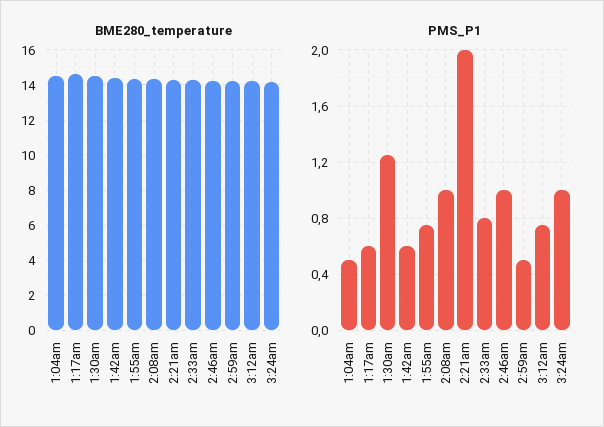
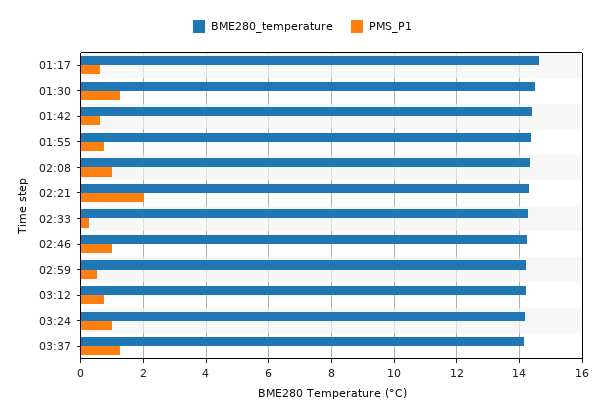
BME280_temperature, 1:04am: 14.5 -> none
PMS_P1, 1:04am: 0.5 -> none
PMS_P1, 2:33am: 0.8 -> 0.2
BME280_temperature, 03:37: none -> 14.2
PMS_P1, 03:37: none -> 1.2

